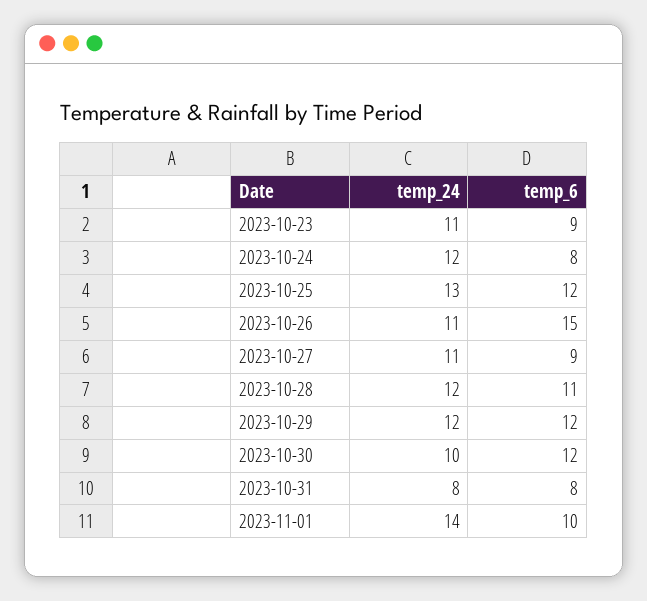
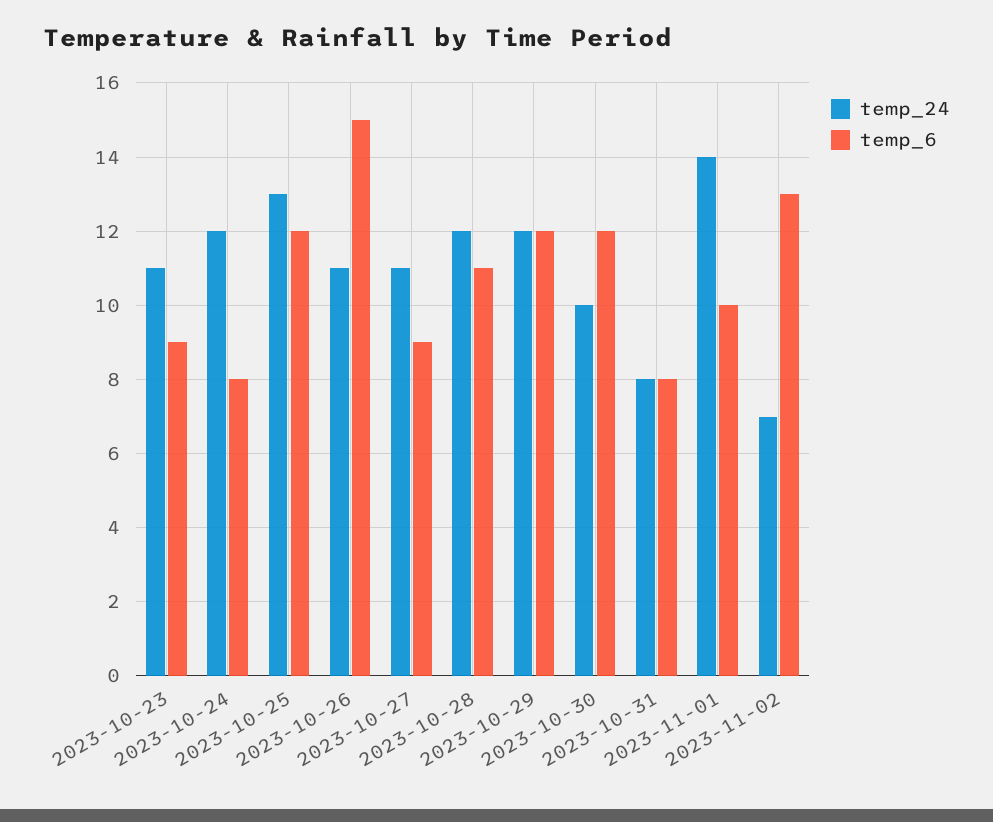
temp_24, 2023-11-02: none -> 7
temp_6, 2023-11-02: none -> 13

